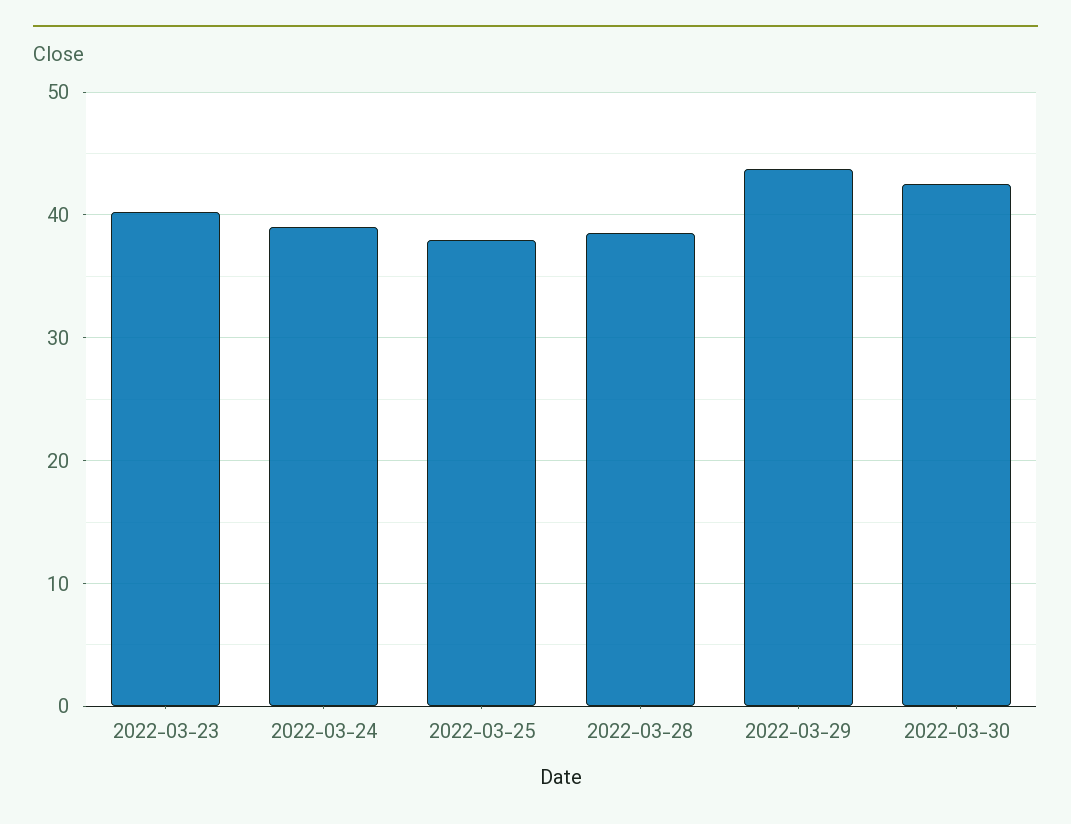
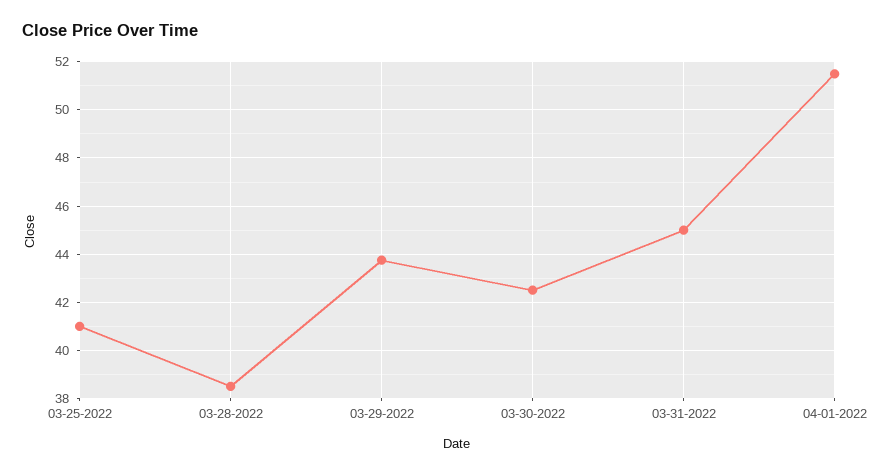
2022-03-23: 40 -> none
2022-03-24: 39 -> none
2022-03-25: 38 -> 41
03-31-2022: none -> 45
04-01-2022: none -> 51.5

